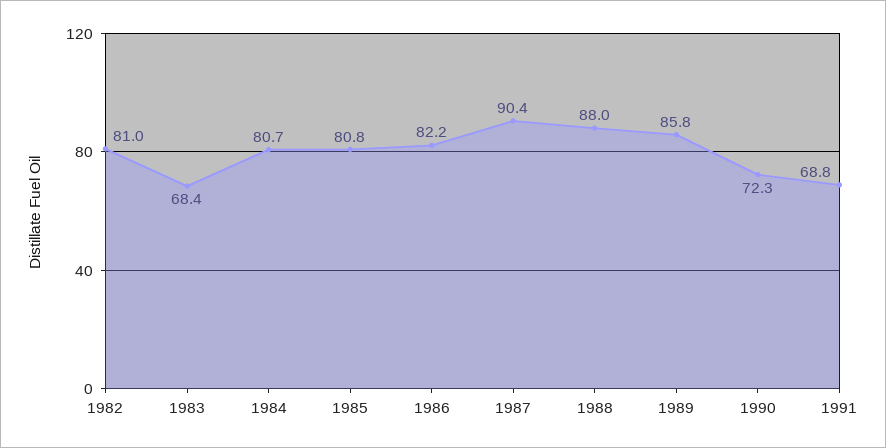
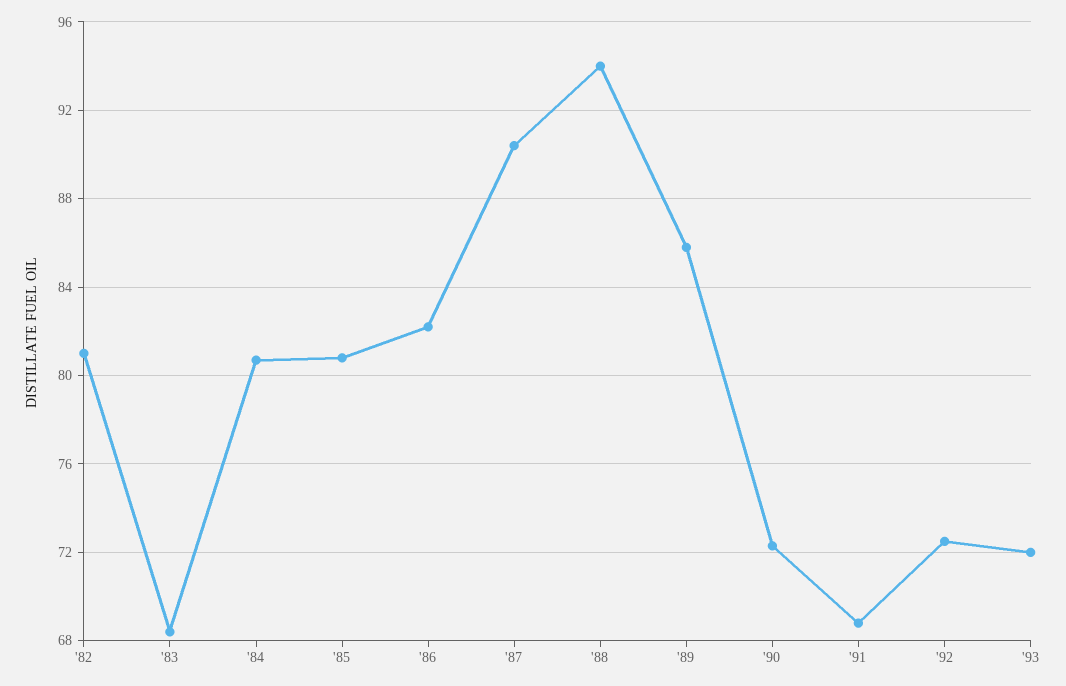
1988: 88 -> 94
'92: none -> 72.5
'93: none -> 72

